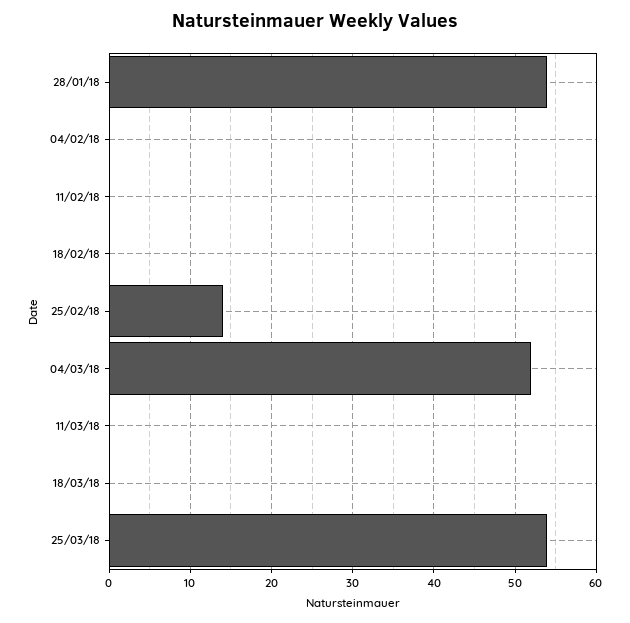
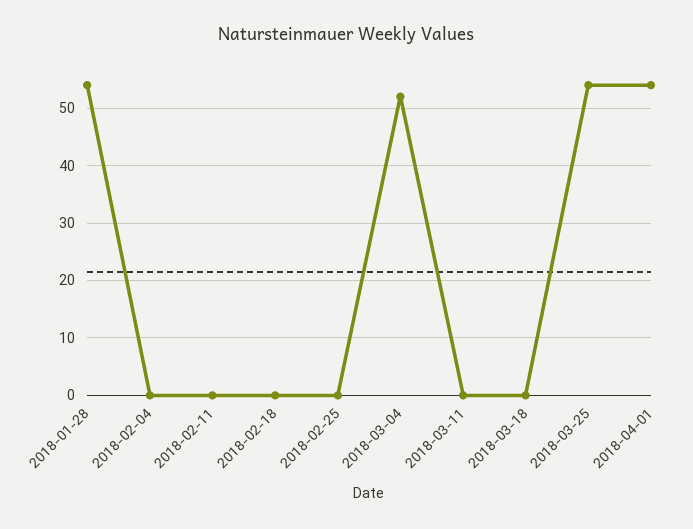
25/02/18: 14 -> 0
2018-04-01: none -> 55

